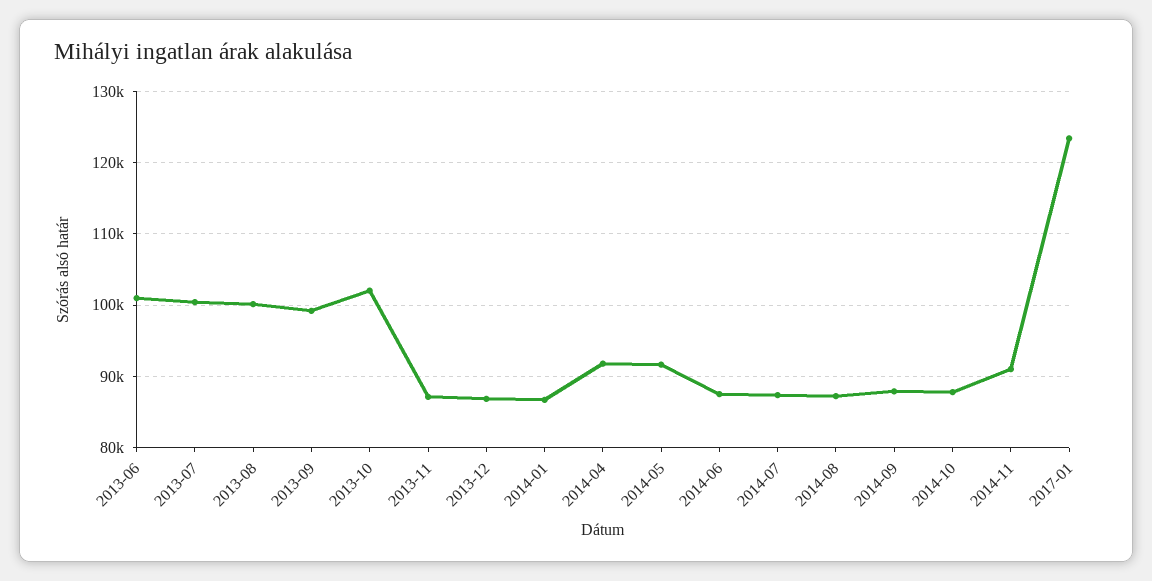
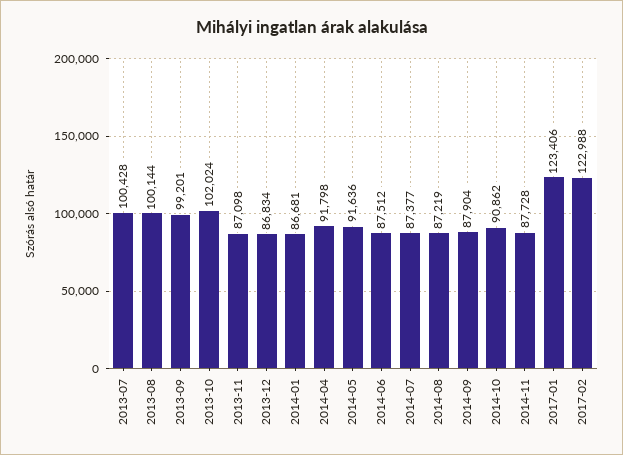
2013-06: 101000 -> none
2014-10: 88000 -> 90862
2014-11: 91000 -> 87728
2017-02: none -> 122988

